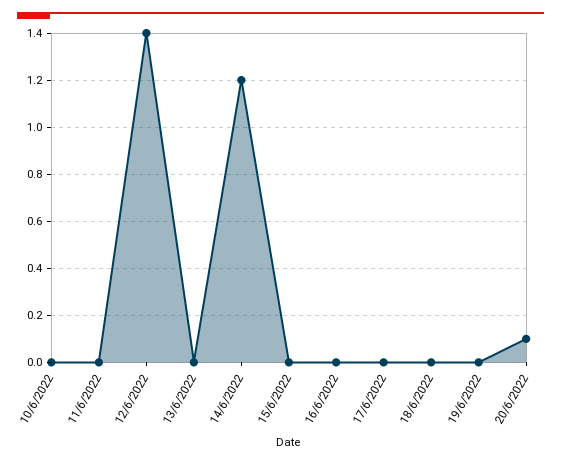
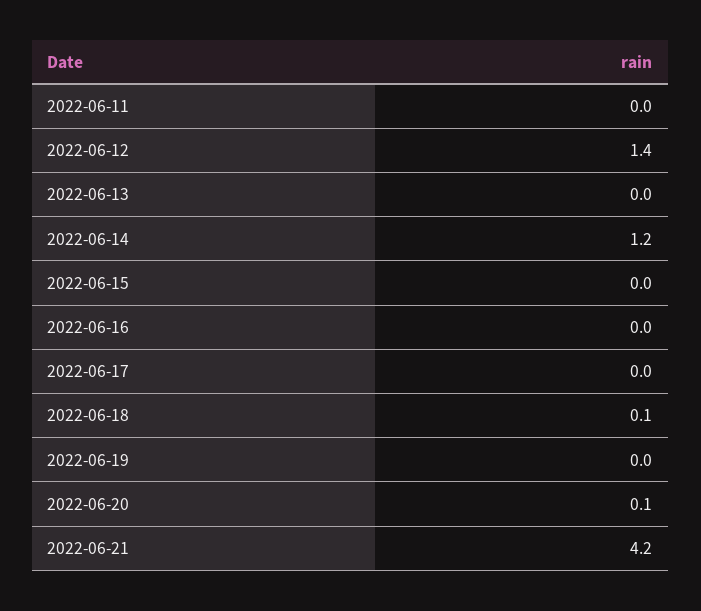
10/6/2022: 0 -> none
18/6/2022: 0 -> 0.1
2022-06-21: none -> 4.2

